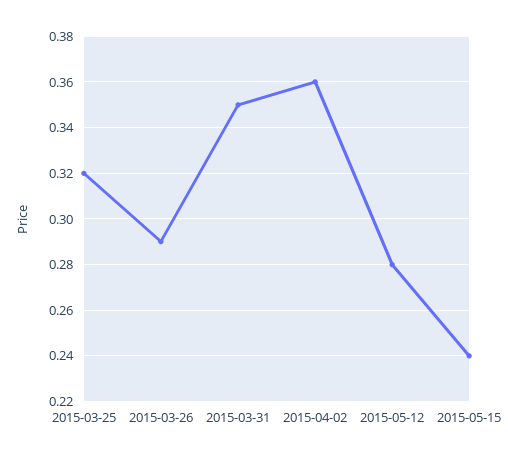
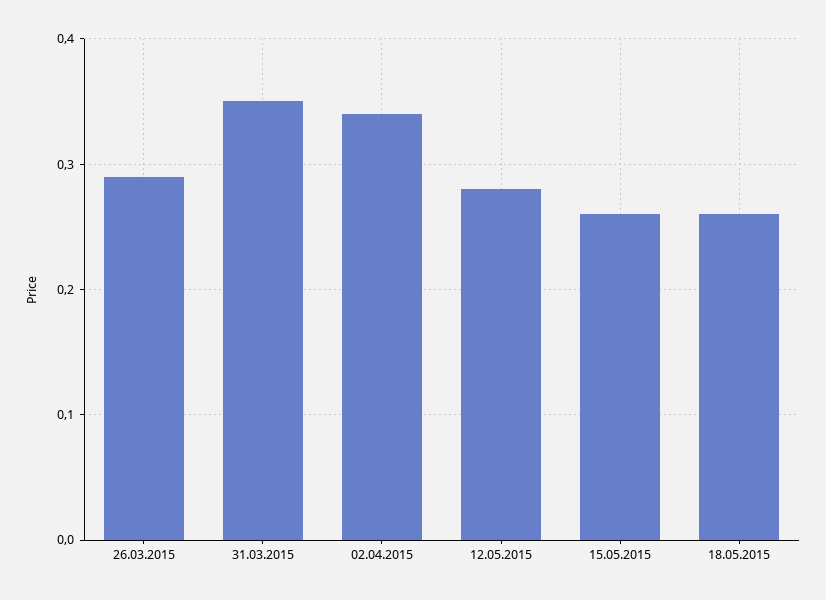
2015-03-25: 0.32 -> none
2015-04-02: 0.36 -> 0.34
2015-05-15: 0.24 -> 0.26
18.05.2015: none -> 0.26

